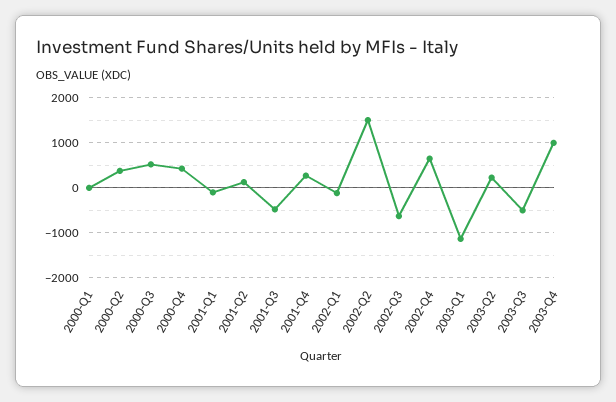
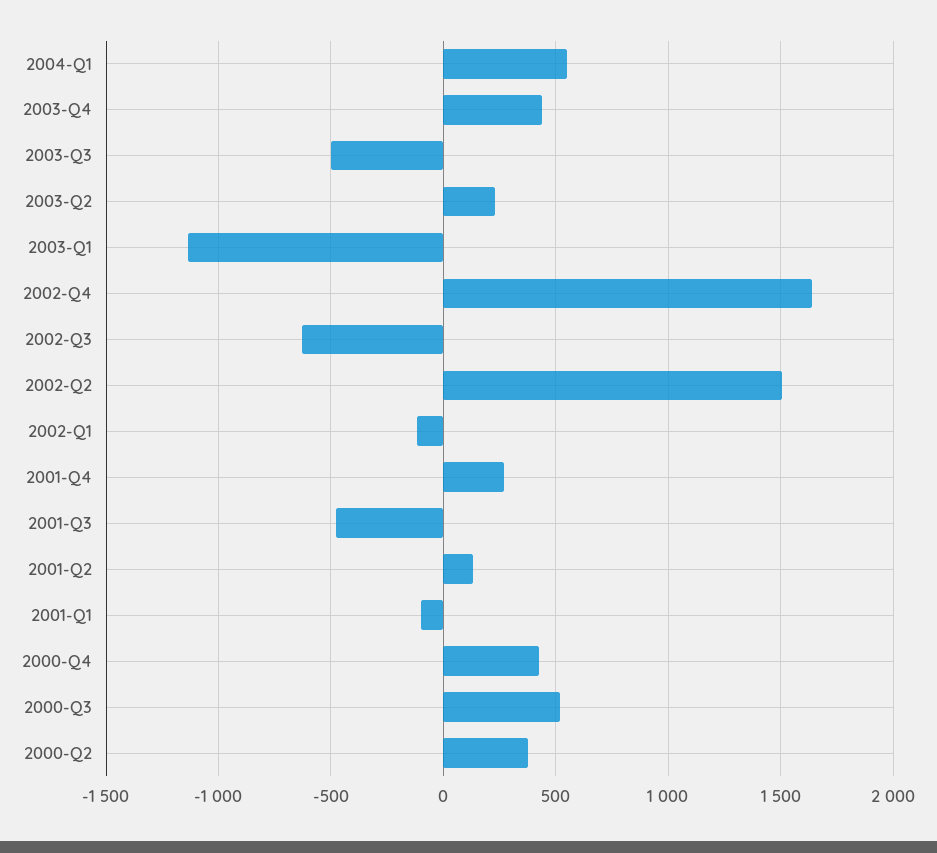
2000-Q1: 0 -> none
2002-Q4: 600 -> 1650
2003-Q4: 1000 -> 450
2004-Q1: none -> 550

